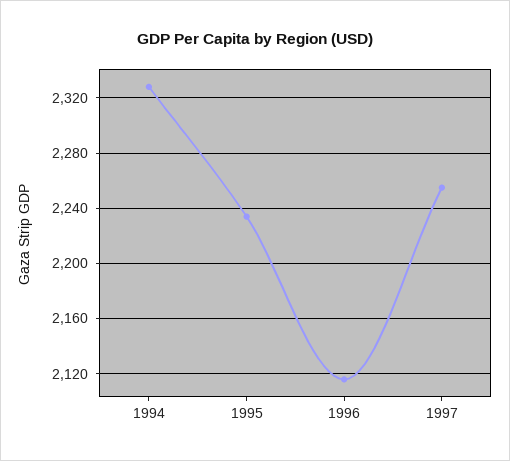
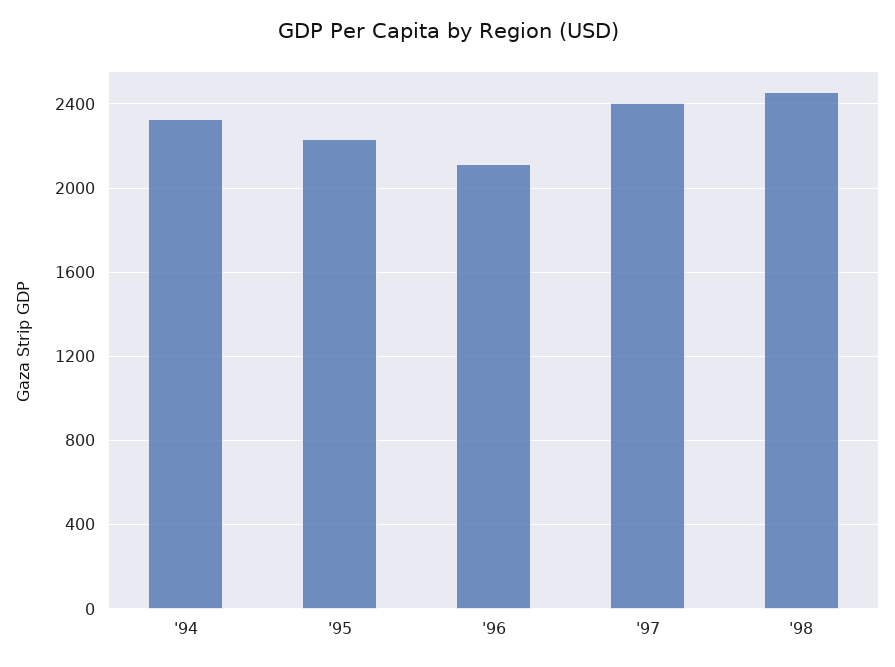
1997: 2255 -> 2400
'98: none -> 2450

